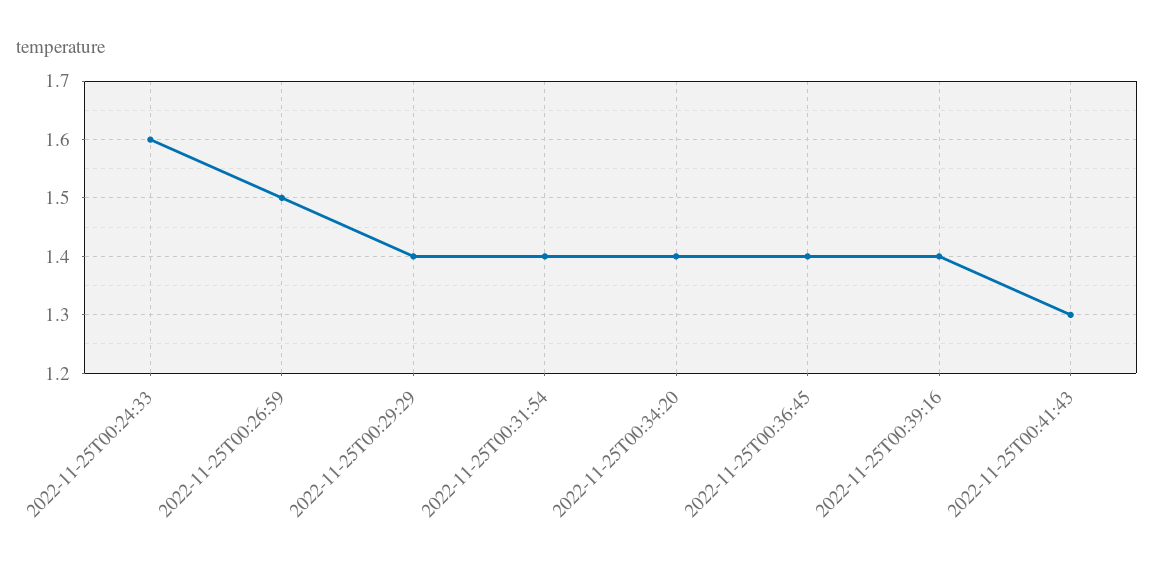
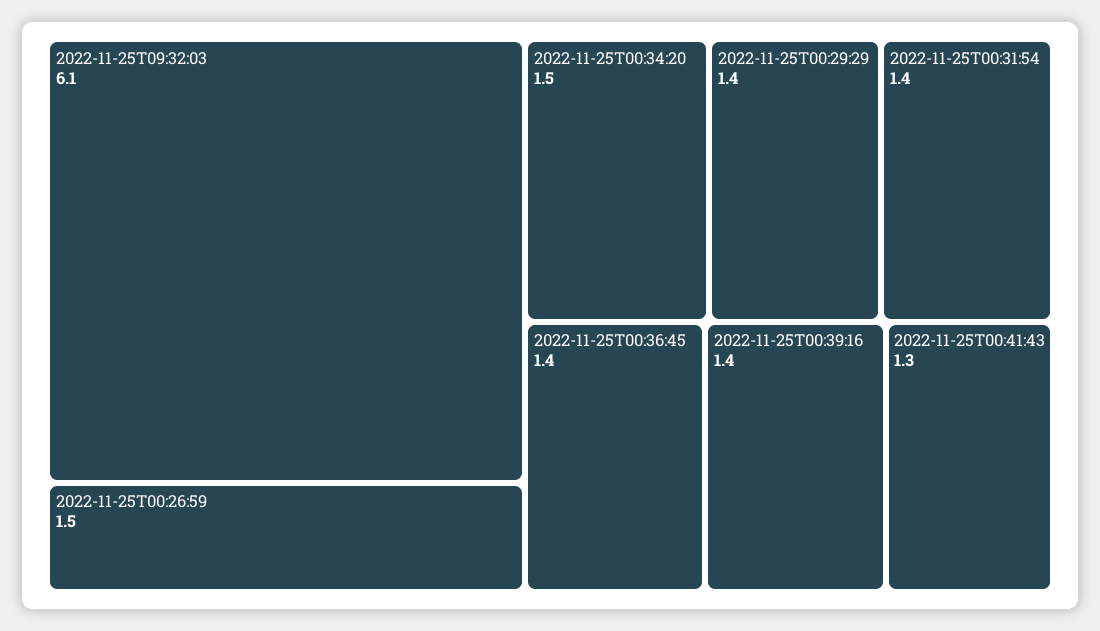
2022-11-25T00:24:33: 1.6 -> none
2022-11-25T00:34:20: 1.4 -> 1.5
2022-11-25T09:32:03: none -> 6.1

